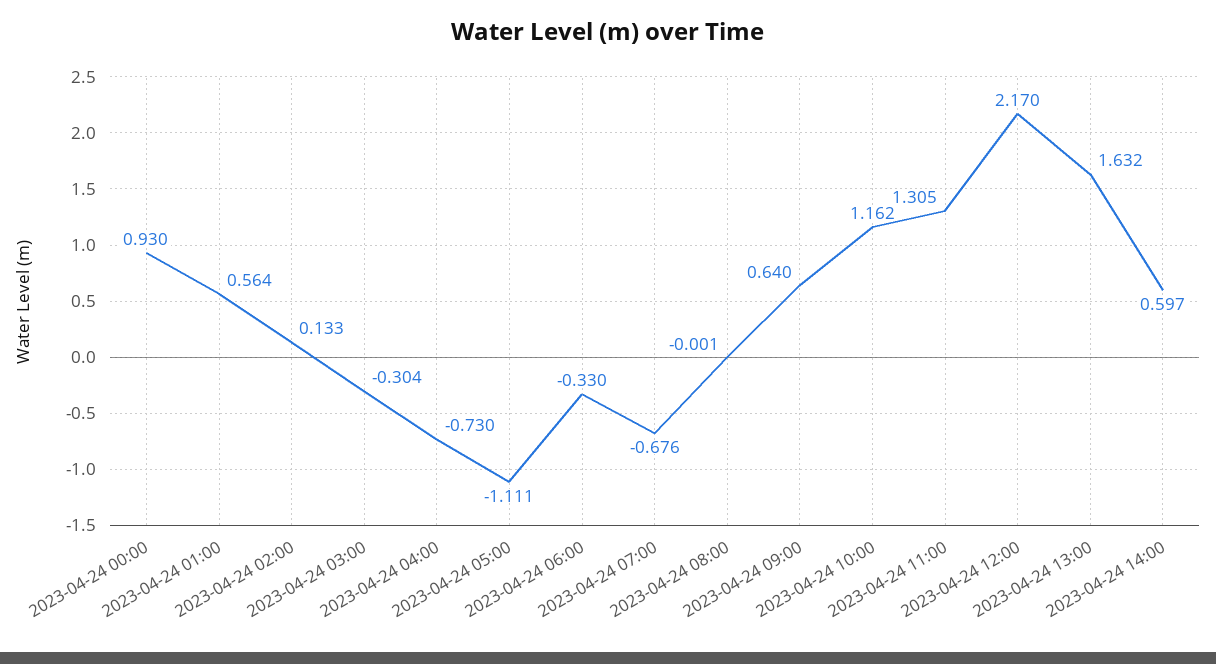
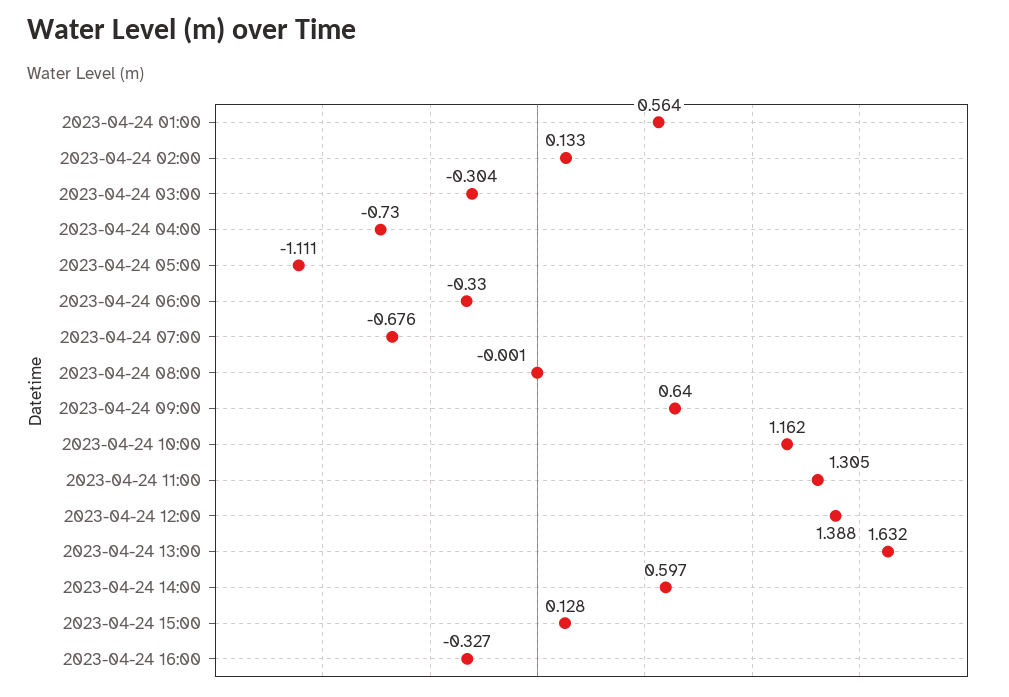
2023-04-24 00:00: 0.93 -> none
2023-04-24 12:00: 2.17 -> 1.388
2023-04-24 15:00: none -> 0.128
2023-04-24 16:00: none -> -0.327

